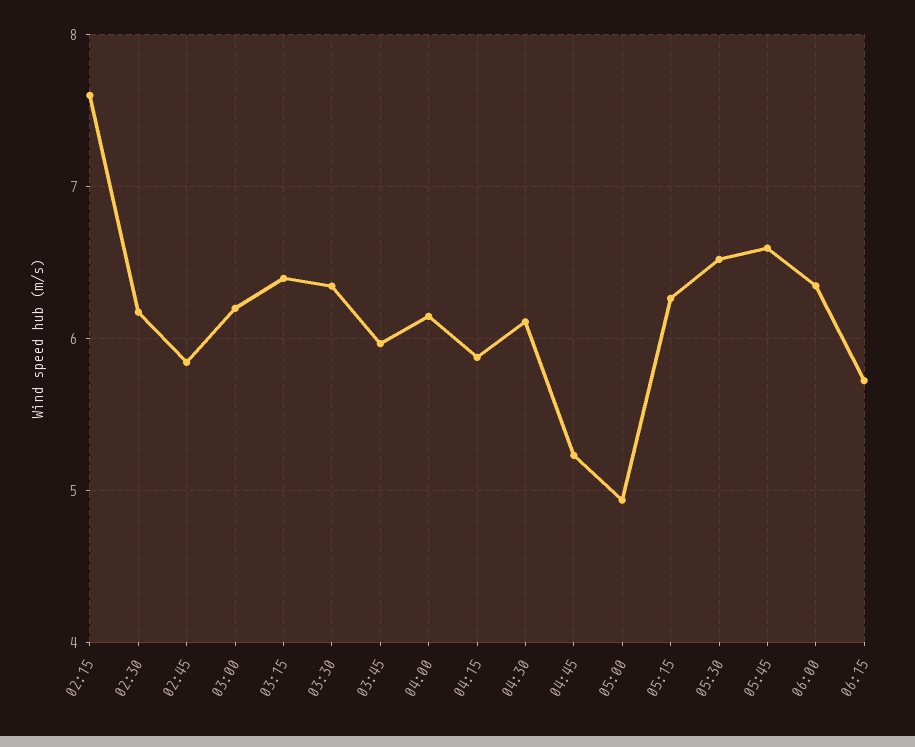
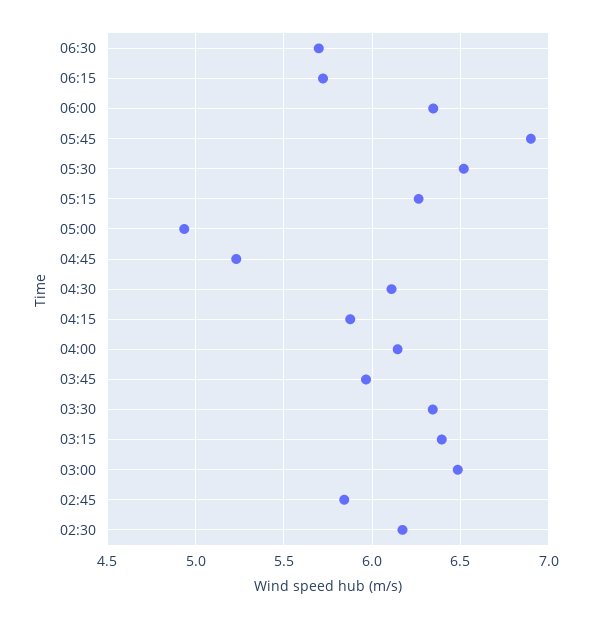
02:15: 7.6 -> none
03:00: 6.2 -> 6.5
05:45: 6.6 -> 6.9
06:30: none -> 5.7

